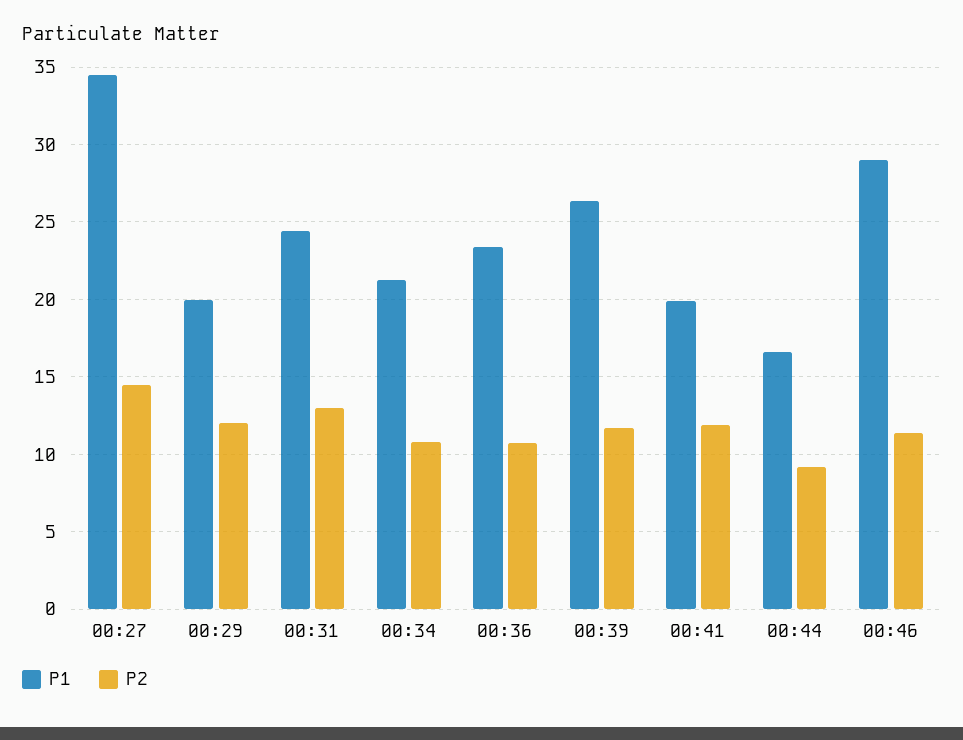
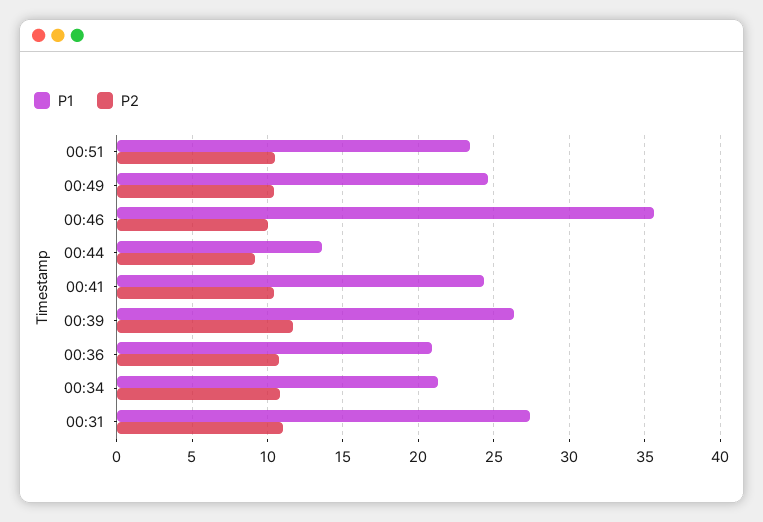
P1, 00:27: 34.5 -> none
P2, 00:27: 14.5 -> none
P1, 00:29: 20 -> none
P2, 00:29: 12 -> none
P1, 00:31: 24.5 -> 27.5
P2, 00:31: 13 -> 11
P1, 00:36: 23.5 -> 21
P1, 00:41: 20 -> 24.5
P2, 00:41: 12 -> 10.5
P1, 00:44: 16.5 -> 13.5
P1, 00:46: 29 -> 35.5
P2, 00:46: 11.5 -> 10
P1, 00:51: none -> 23.5
P2, 00:51: none -> 10.5
P1, 00:49: none -> 24.5
P2, 00:49: none -> 10.5

